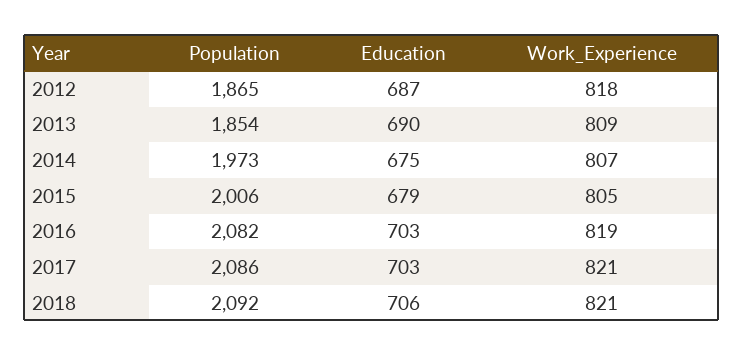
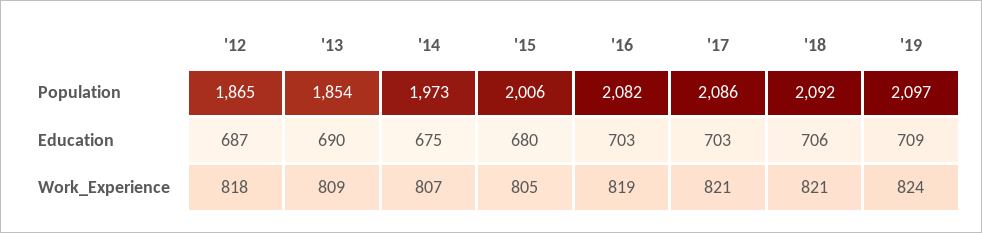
Education, 2015: 679 -> 680
Population, '19: none -> 2097
Education, '19: none -> 709
Work_Experience, '19: none -> 824

